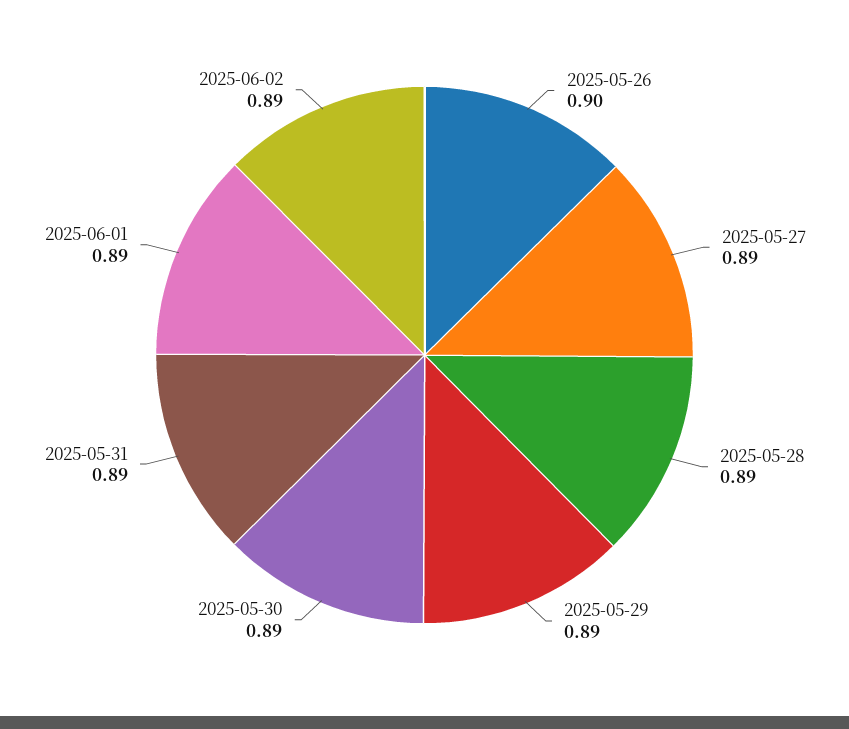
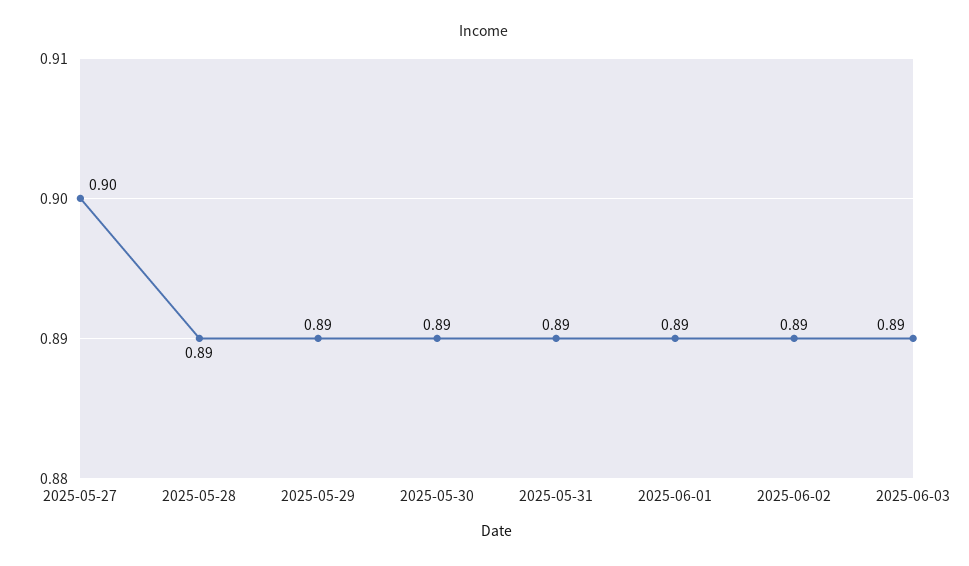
2025-05-26: 0.9 -> none
2025-05-27: 0.89 -> 0.9
2025-06-03: none -> 0.89

